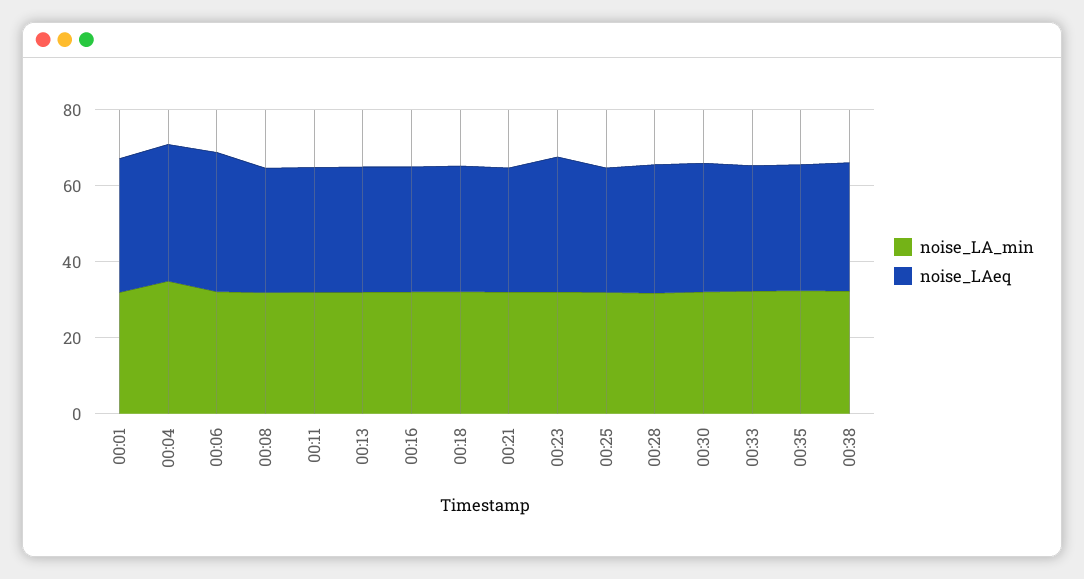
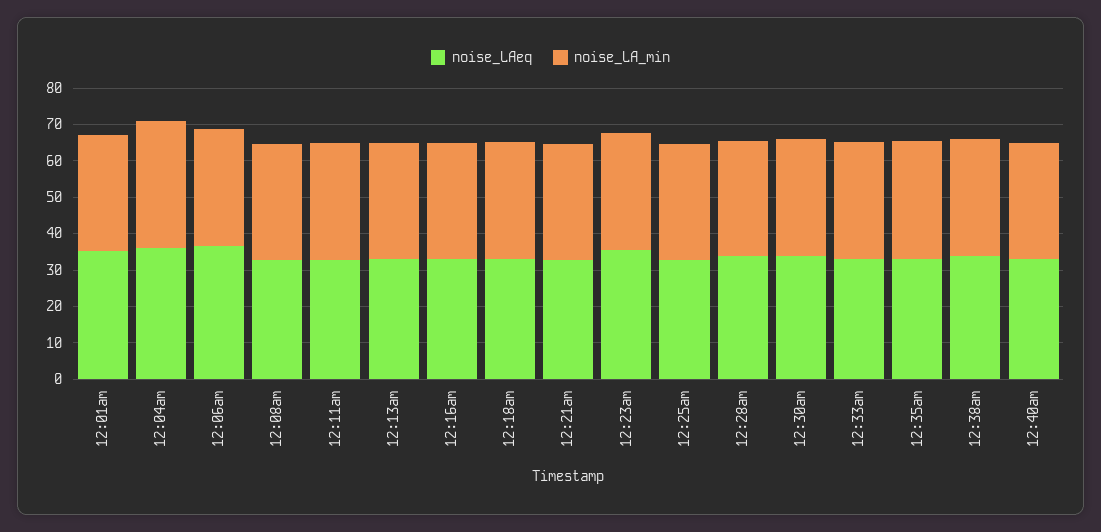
noise_LAeq, 12:40am: none -> 32.5
noise_LA_min, 12:40am: none -> 32.5

